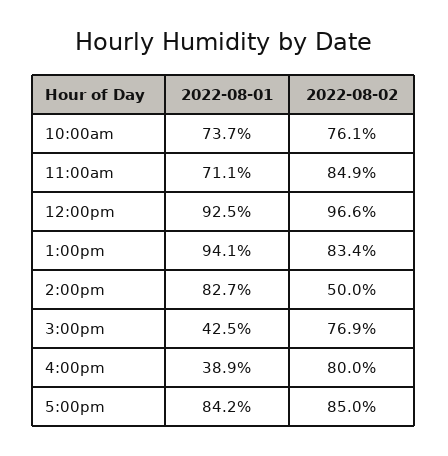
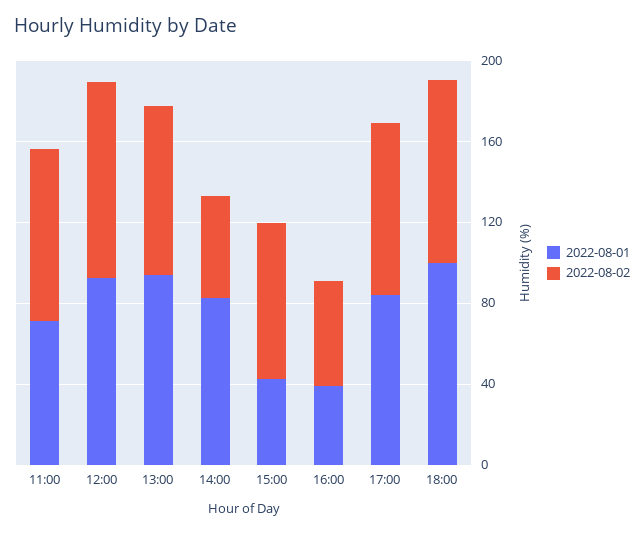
2022-08-01, 10:00am: 73.7 -> none
2022-08-02, 10:00am: 76.1 -> none
2022-08-02, 4:00pm: 80 -> 50
2022-08-01, 18:00: none -> 100
2022-08-02, 18:00: none -> 90

